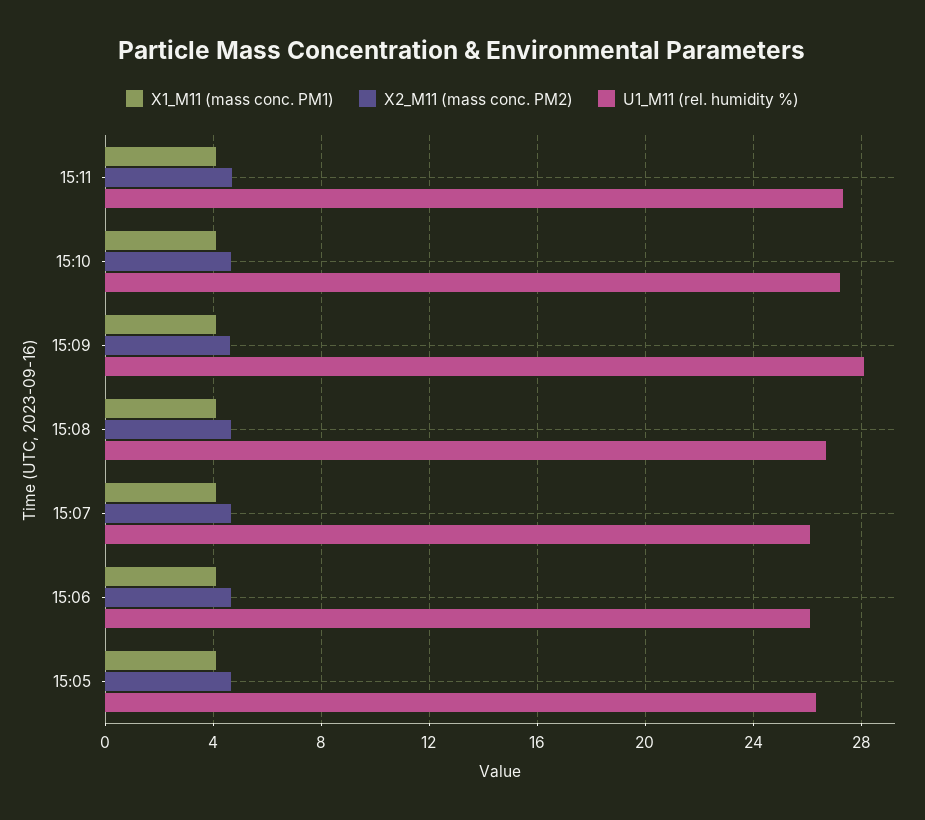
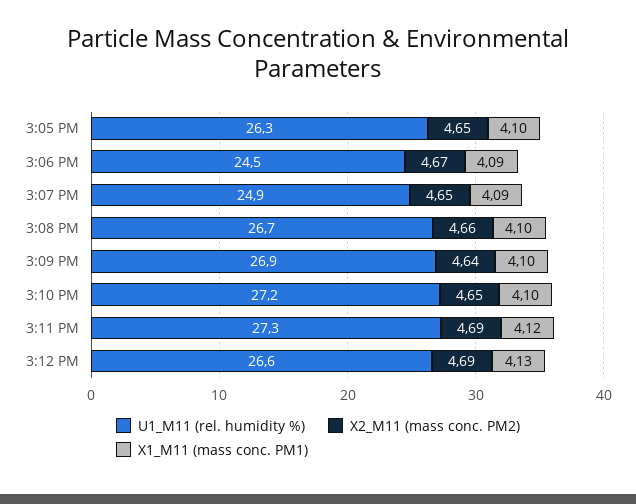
U1_M11 (rel. humidity %), 15:09: 28 -> 26.9
U1_M11 (rel. humidity %), 15:07: 26 -> 24.9
U1_M11 (rel. humidity %), 15:06: 26 -> 24.5
U1_M11 (rel. humidity %), 3:12 PM: none -> 26.6
X2_M11 (mass conc. PM2), 3:12 PM: none -> 4.69
X1_M11 (mass conc. PM1), 3:12 PM: none -> 4.13

